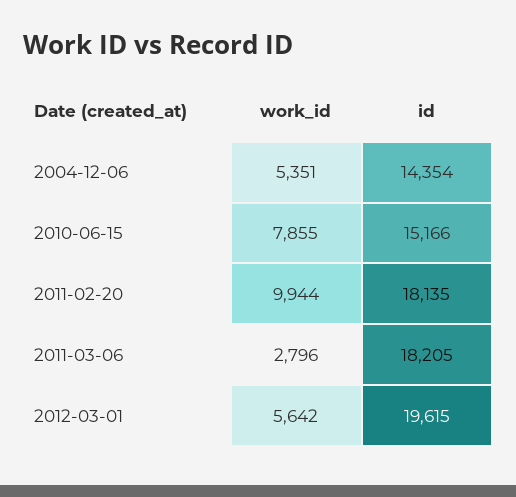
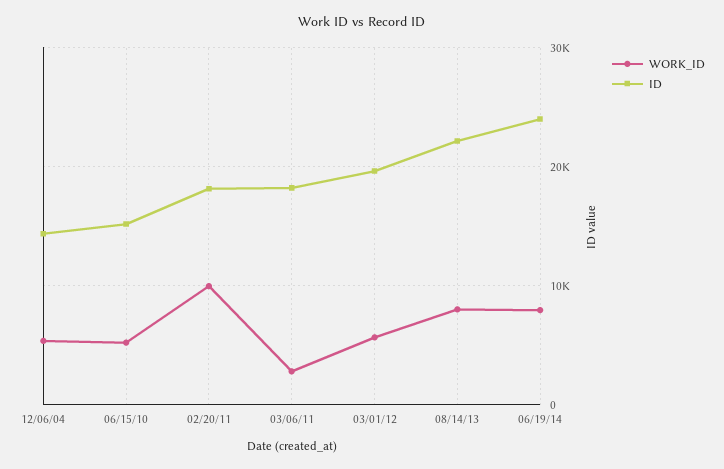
work_id, 2010-06-15: 7855 -> 5000
work_id, 08/14/13: none -> 8000
id, 08/14/13: none -> 22000
work_id, 06/19/14: none -> 8000
id, 06/19/14: none -> 24000

